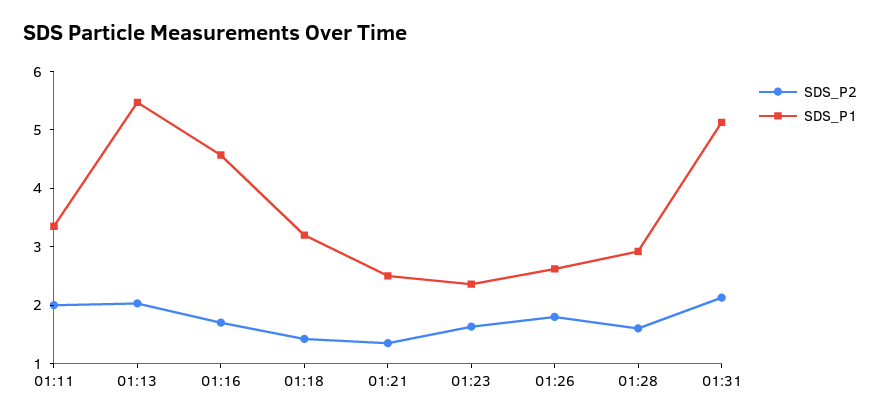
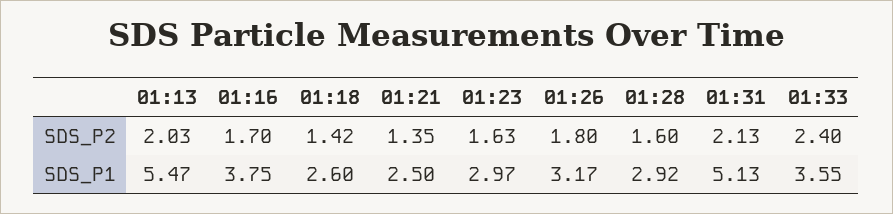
SDS_P2, 01:11: 2 -> none
SDS_P1, 01:11: 3.4 -> none
SDS_P1, 01:16: 4.6 -> 3.75
SDS_P1, 01:18: 3.2 -> 2.6
SDS_P1, 01:23: 2.4 -> 2.97
SDS_P1, 01:26: 2.6 -> 3.17
SDS_P2, 01:33: none -> 2.4
SDS_P1, 01:33: none -> 3.55

